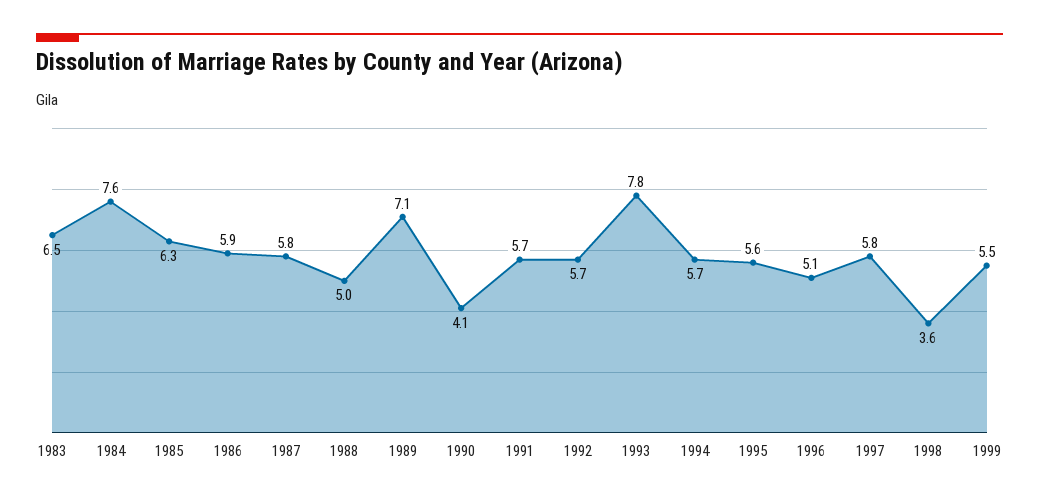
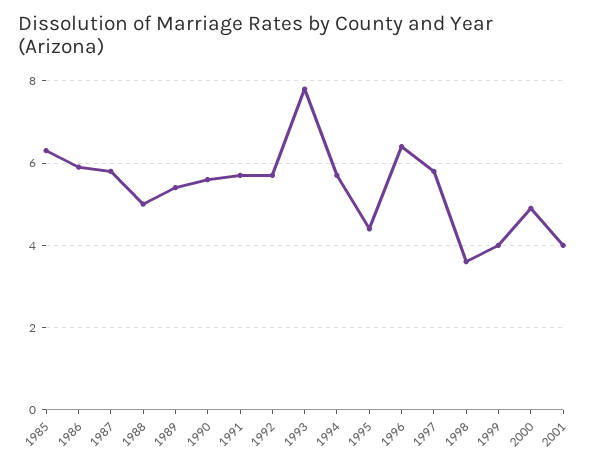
1983: 6.5 -> none
1984: 7.6 -> none
1989: 7.1 -> 5.5
1990: 4.1 -> 5.5
1995: 5.6 -> 4.5
1996: 5.1 -> 6.5
1999: 5.5 -> 4
2000: none -> 5
2001: none -> 4

